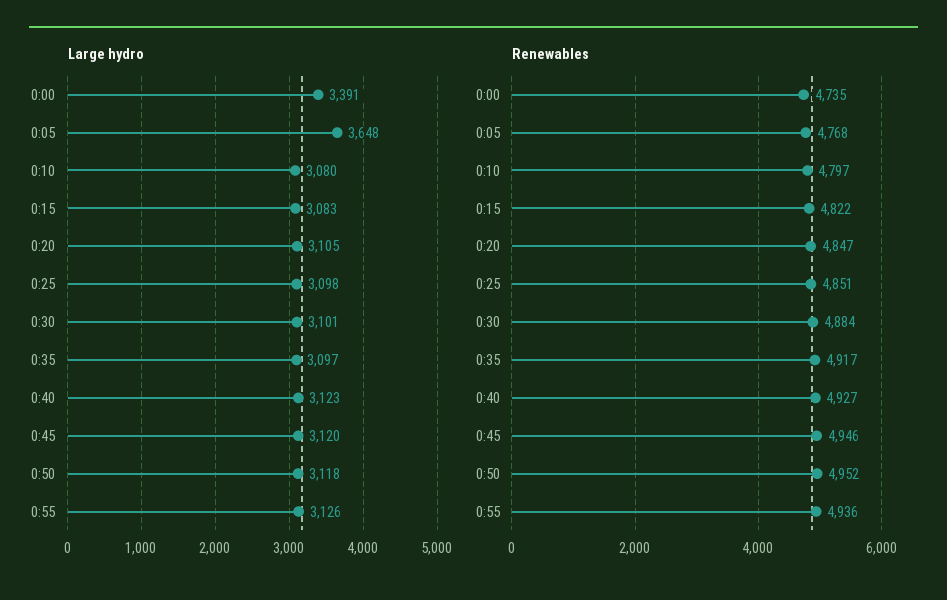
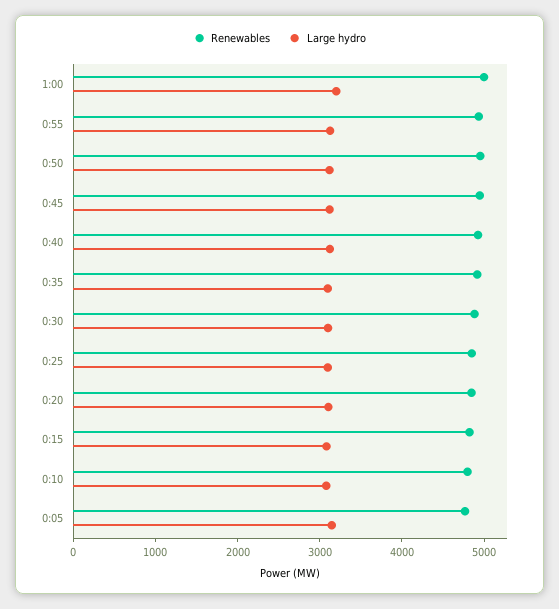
Large hydro, 0:00: 3391 -> none
Large hydro, 0:05: 3648 -> 3200
Renewables, 0:00: 4735 -> none
Renewables, 1:00: none -> 5000
Large hydro, 1:00: none -> 3200

